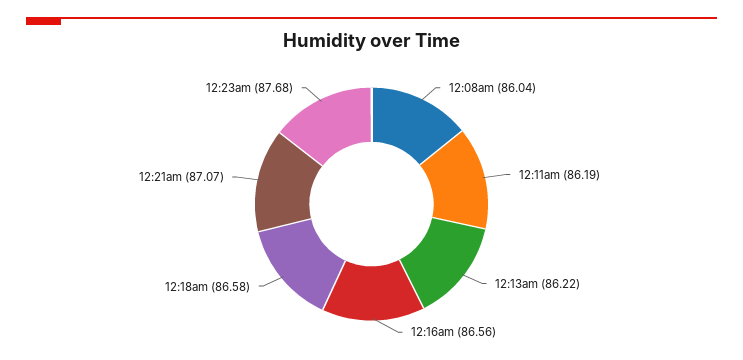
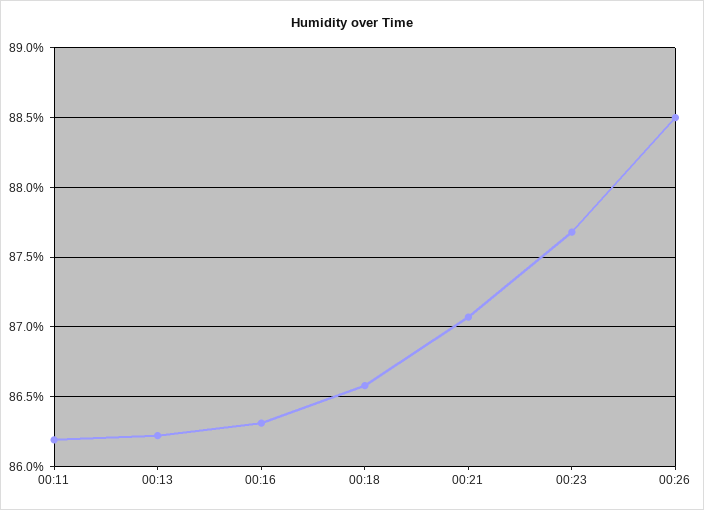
12:08am: 86.04 -> none
12:16am: 86.56 -> 86.3
00:26: none -> 88.5

